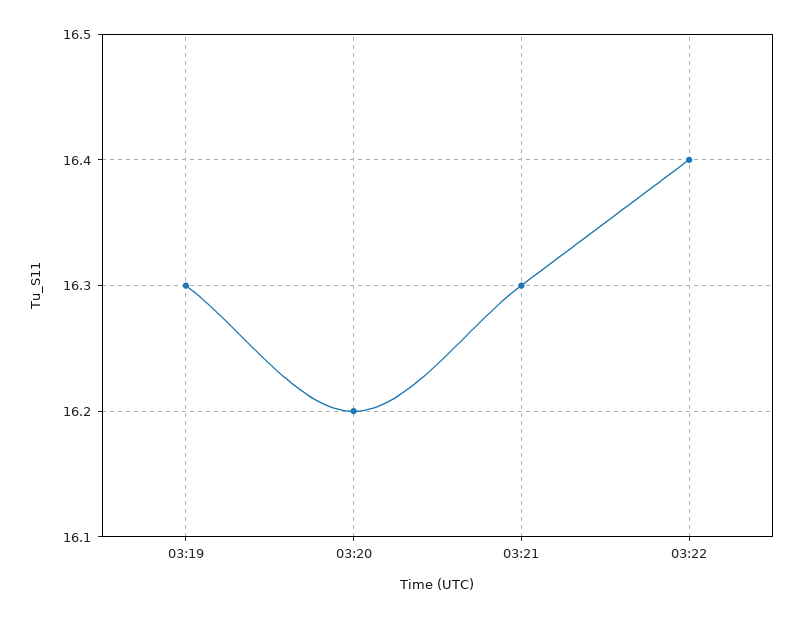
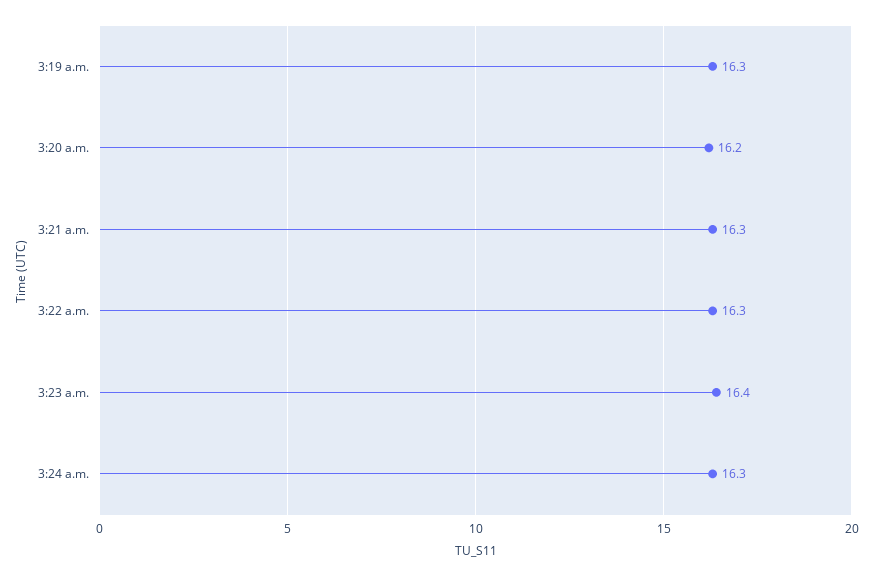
03:22: 16.4 -> 16.3
3:23 a.m.: none -> 16.4
3:24 a.m.: none -> 16.3

